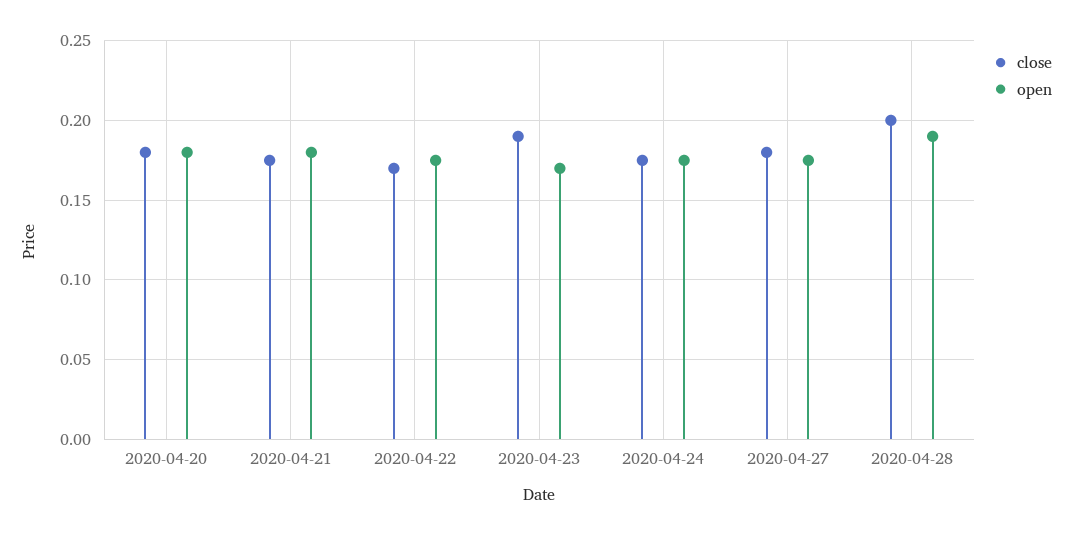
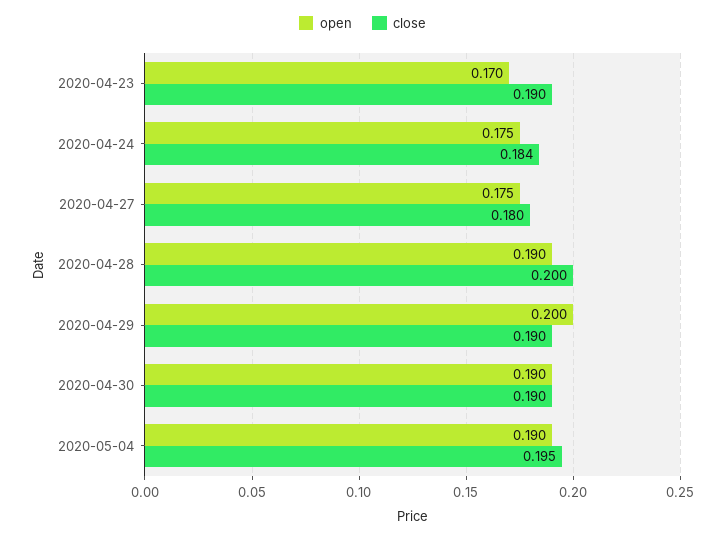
close, 2020-04-20: 0.18 -> none
open, 2020-04-20: 0.18 -> none
close, 2020-04-21: 0.175 -> none
open, 2020-04-21: 0.18 -> none
close, 2020-04-22: 0.17 -> none
open, 2020-04-22: 0.175 -> none
close, 2020-04-24: 0.175 -> 0.184
open, 2020-04-29: none -> 0.2
close, 2020-04-29: none -> 0.19
open, 2020-04-30: none -> 0.19
close, 2020-04-30: none -> 0.19
open, 2020-05-04: none -> 0.19
close, 2020-05-04: none -> 0.195

